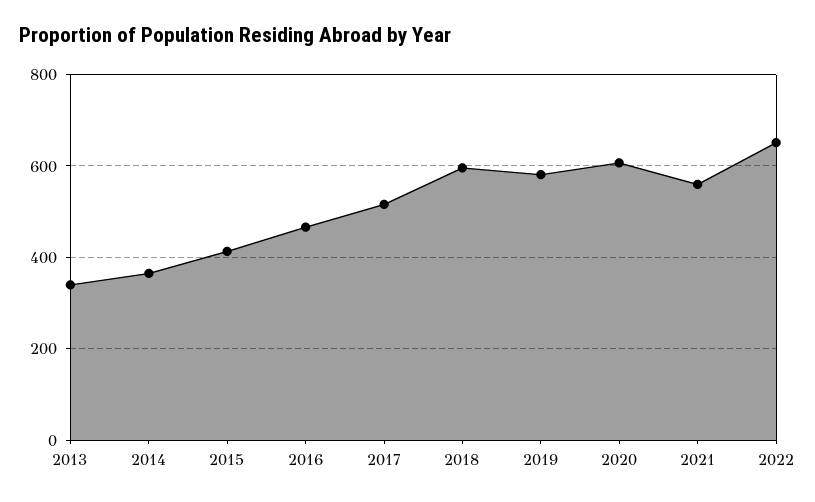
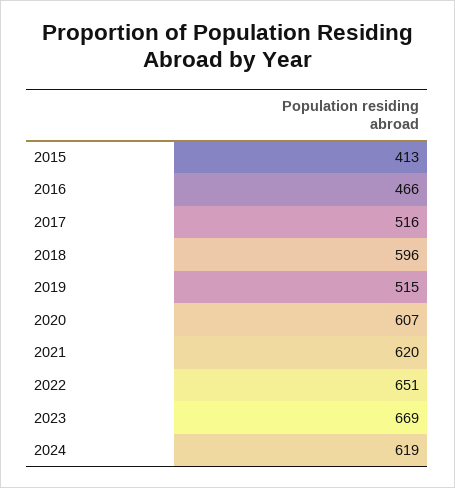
2013: 340 -> none
2014: 360 -> none
2019: 580 -> 515
2021: 560 -> 620
2023: none -> 669
2024: none -> 619

